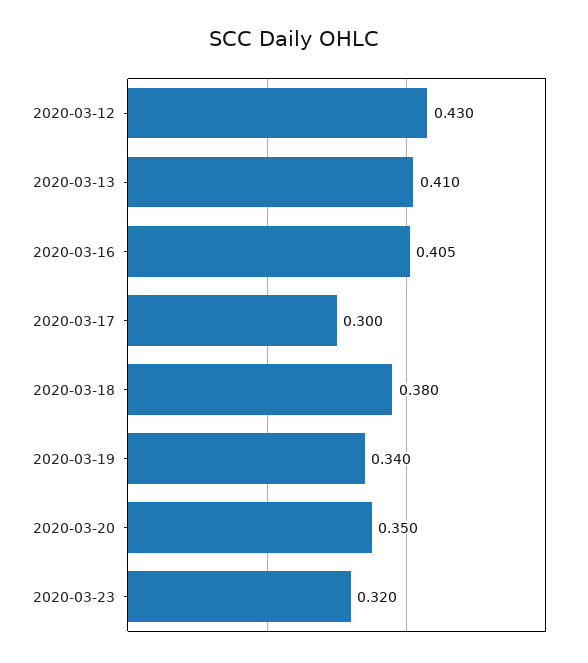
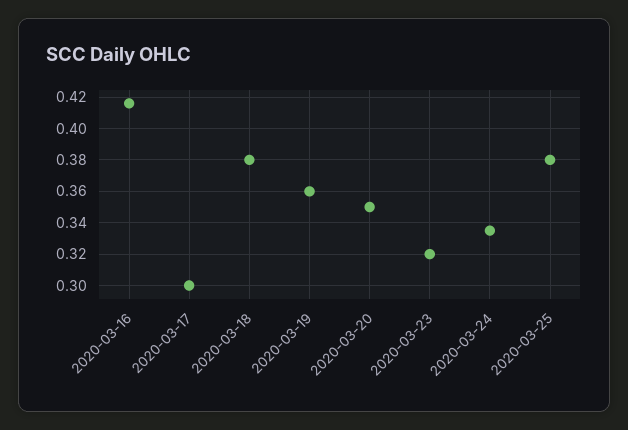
2020-03-12: 0.43 -> none
2020-03-13: 0.41 -> none
2020-03-16: 0.405 -> 0.415
2020-03-19: 0.34 -> 0.36
2020-03-24: none -> 0.335
2020-03-25: none -> 0.38

